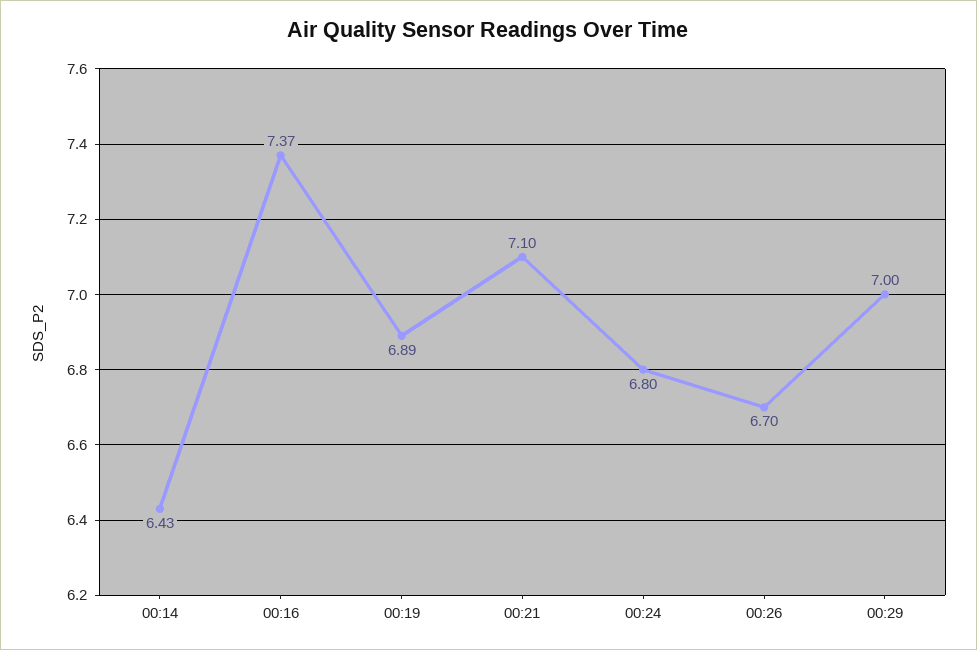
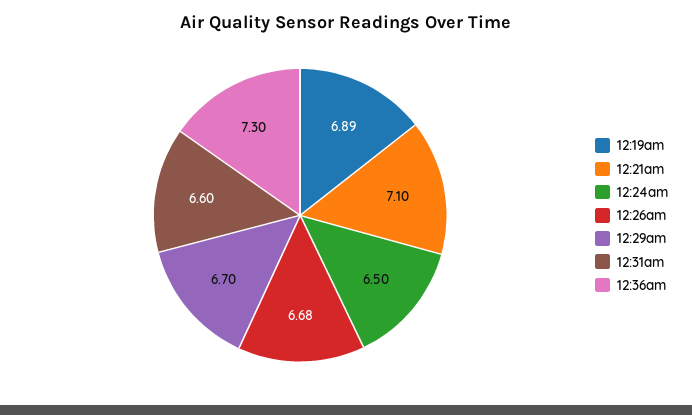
00:14: 6.43 -> none
00:16: 7.37 -> none
00:24: 6.8 -> 6.5
00:26: 6.7 -> 6.68
00:29: 7 -> 6.7
12:31am: none -> 6.6
12:36am: none -> 7.3

